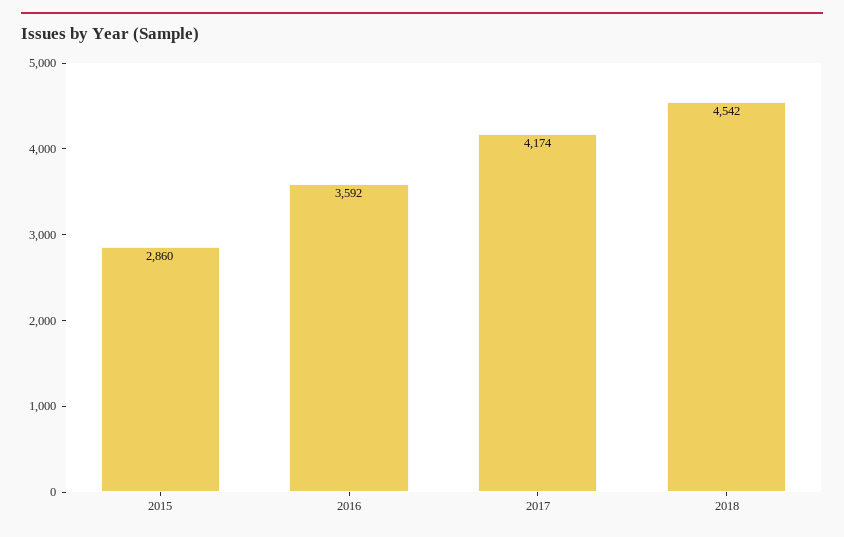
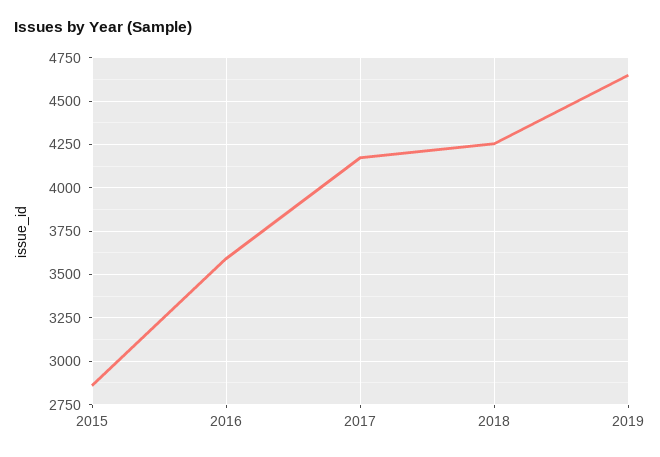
2018: 4542 -> 4250
2019: none -> 4650

